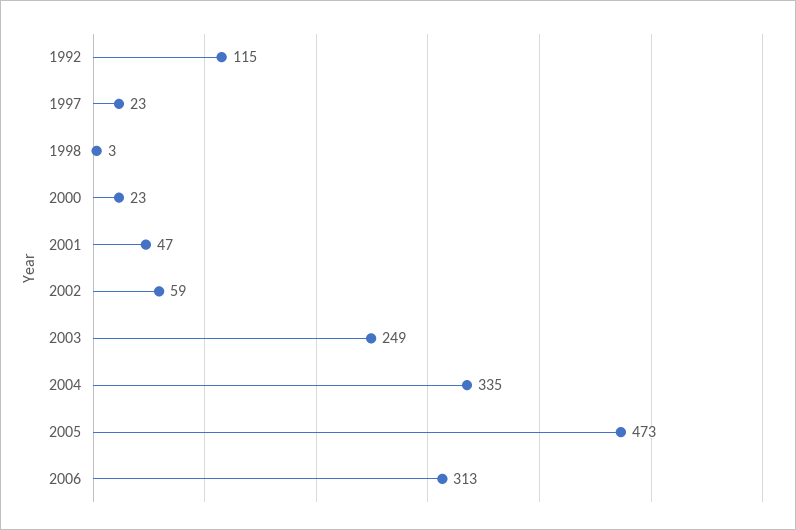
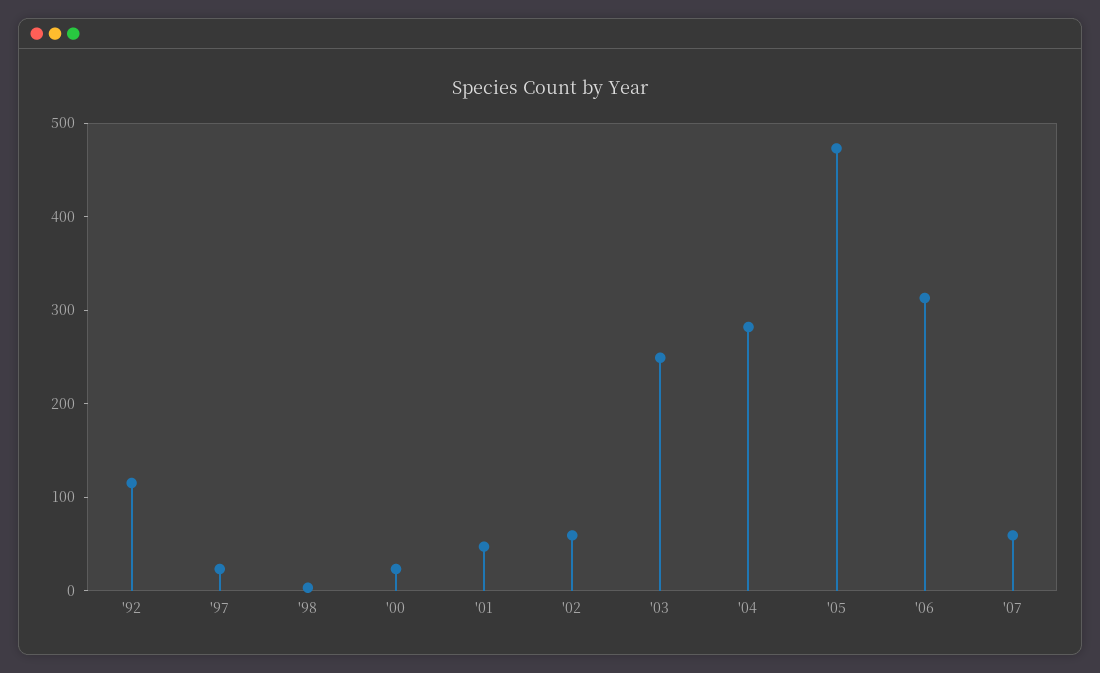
2004: 335 -> 280
'07: none -> 60

